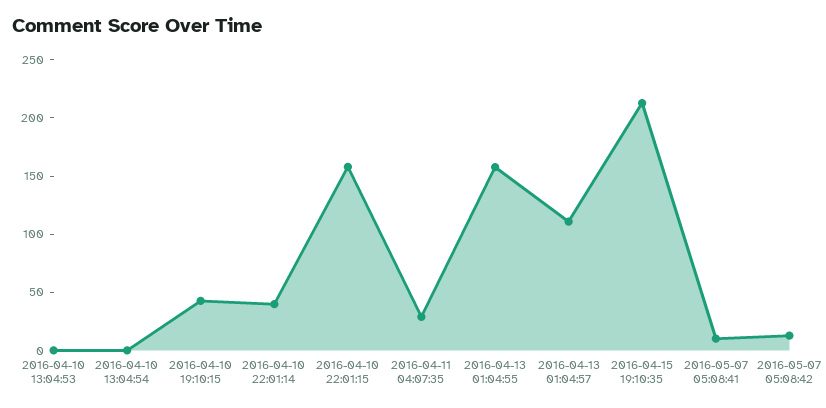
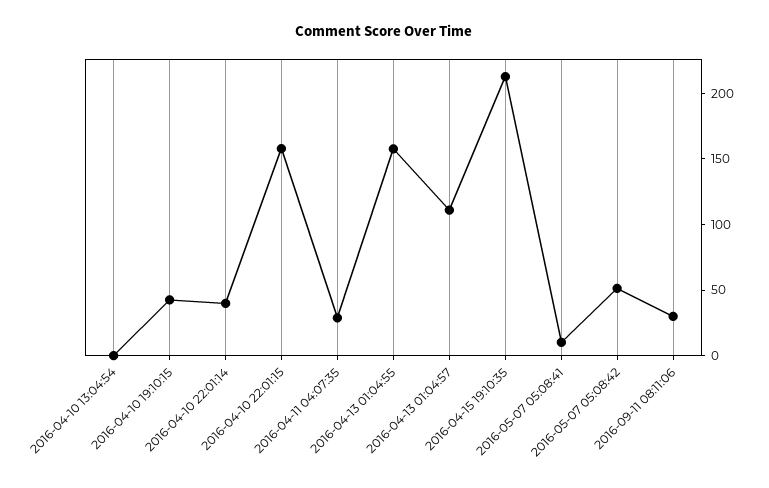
2016-04-10 13:04:53: 0 -> none
2016-05-07 05:08:42: 10 -> 50
2016-09-11 08:11:06: none -> 30

